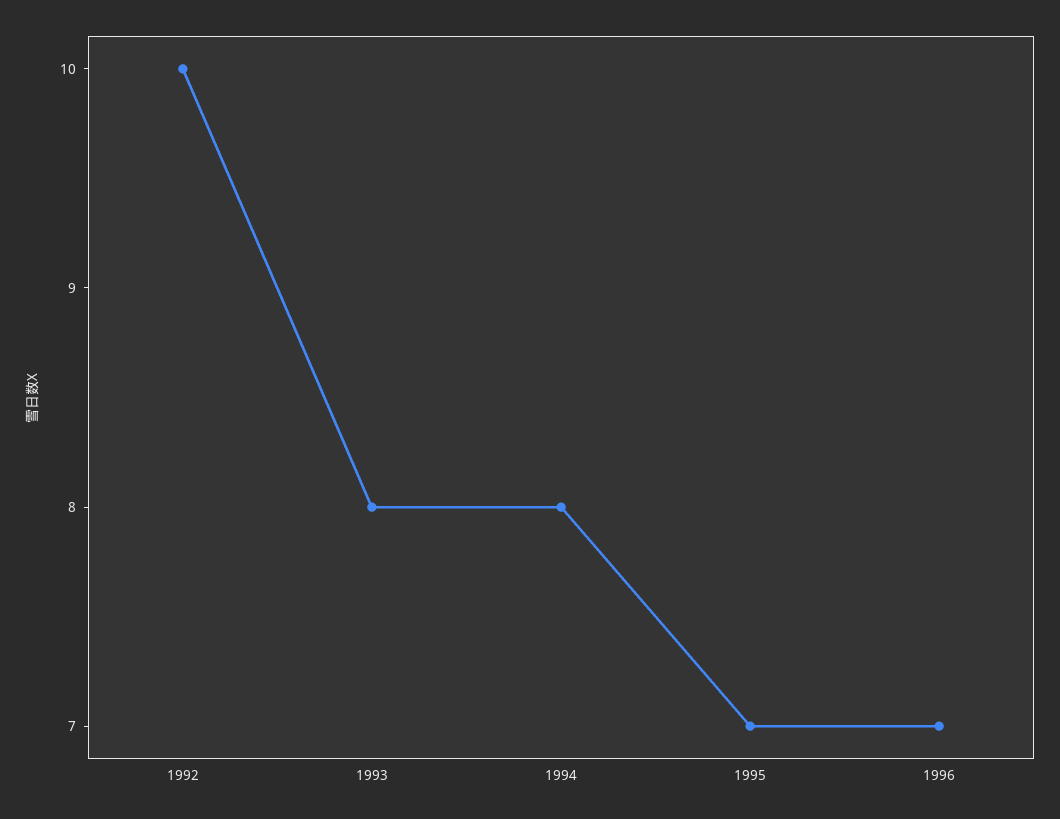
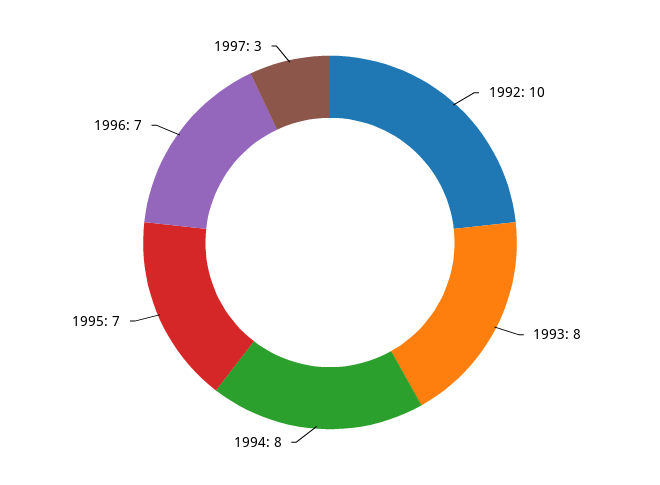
1997: none -> 3

